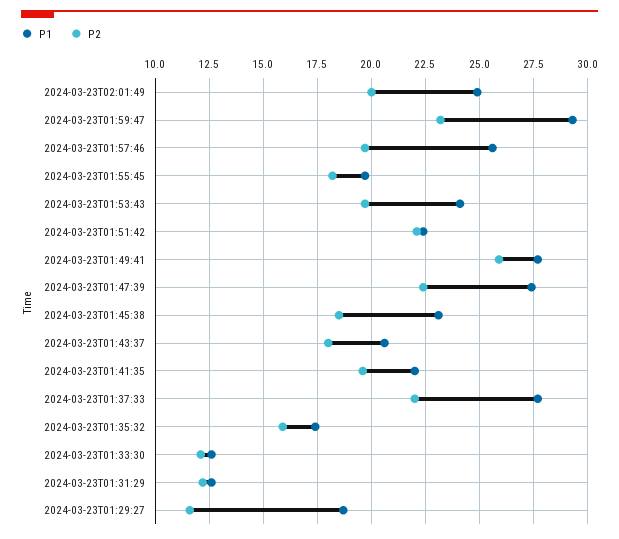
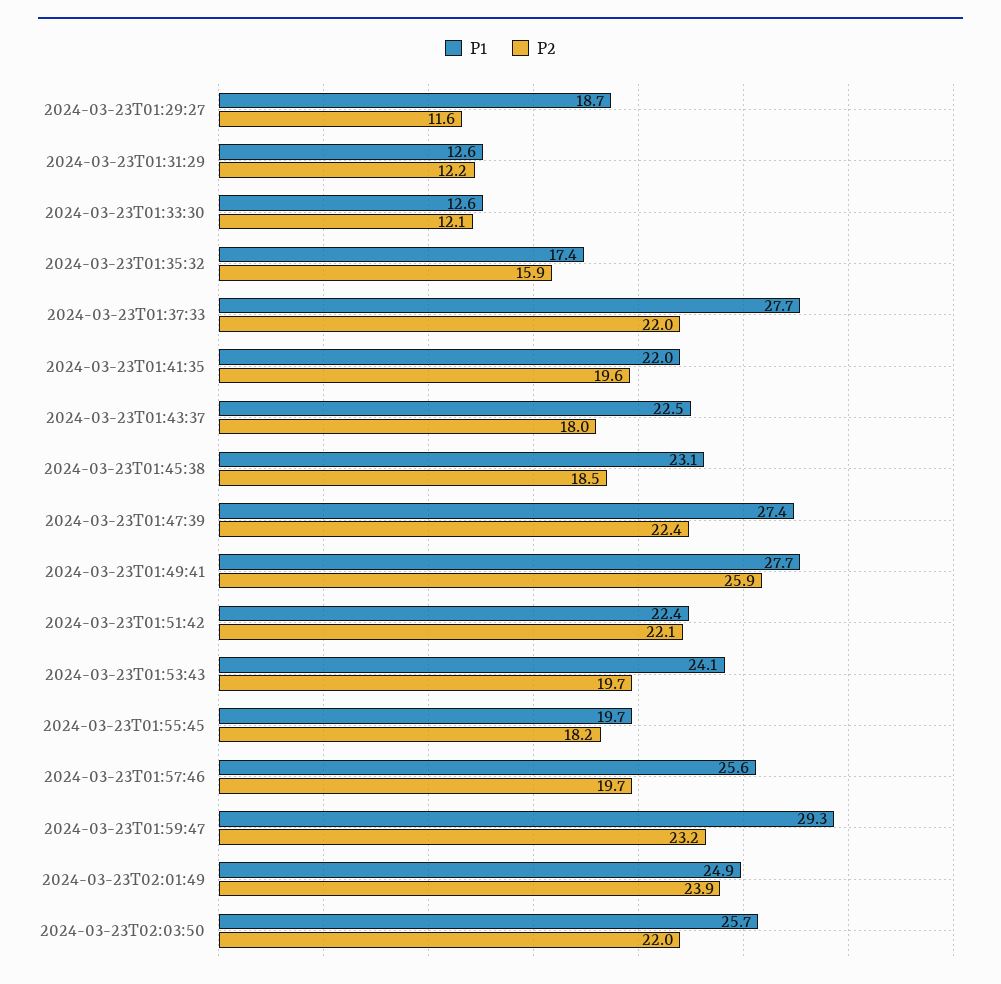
P2, 2024-03-23T02:01:49: 20 -> 23.9
P1, 2024-03-23T01:43:37: 20.5 -> 22.5
P1, 2024-03-23T02:03:50: none -> 25.7
P2, 2024-03-23T02:03:50: none -> 22

